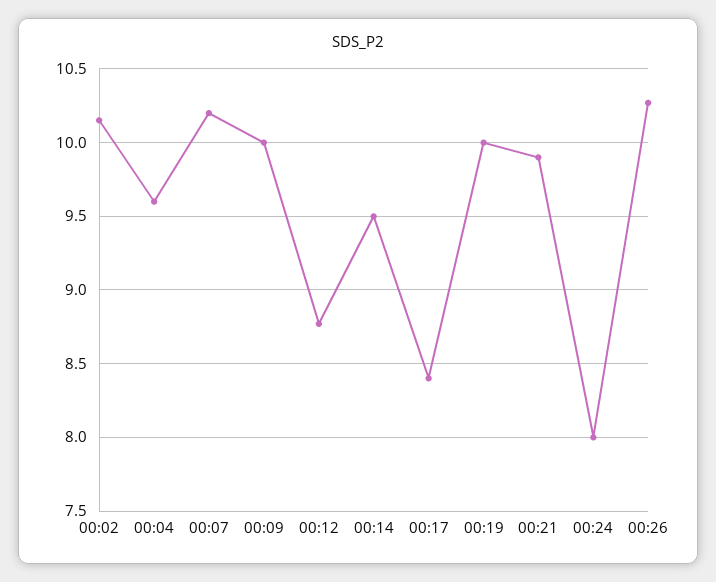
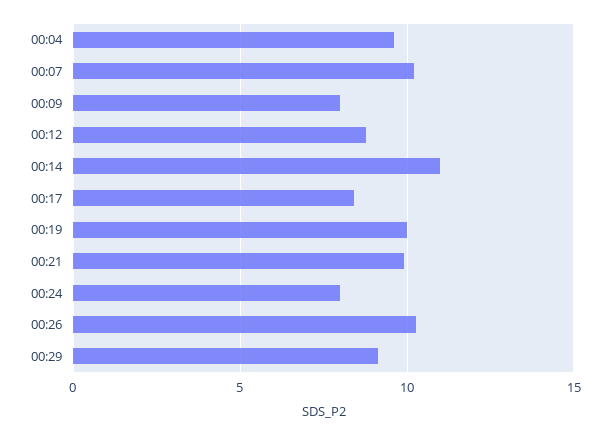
00:02: 10.15 -> none
00:09: 10 -> 8
00:14: 9.5 -> 11
00:29: none -> 9

